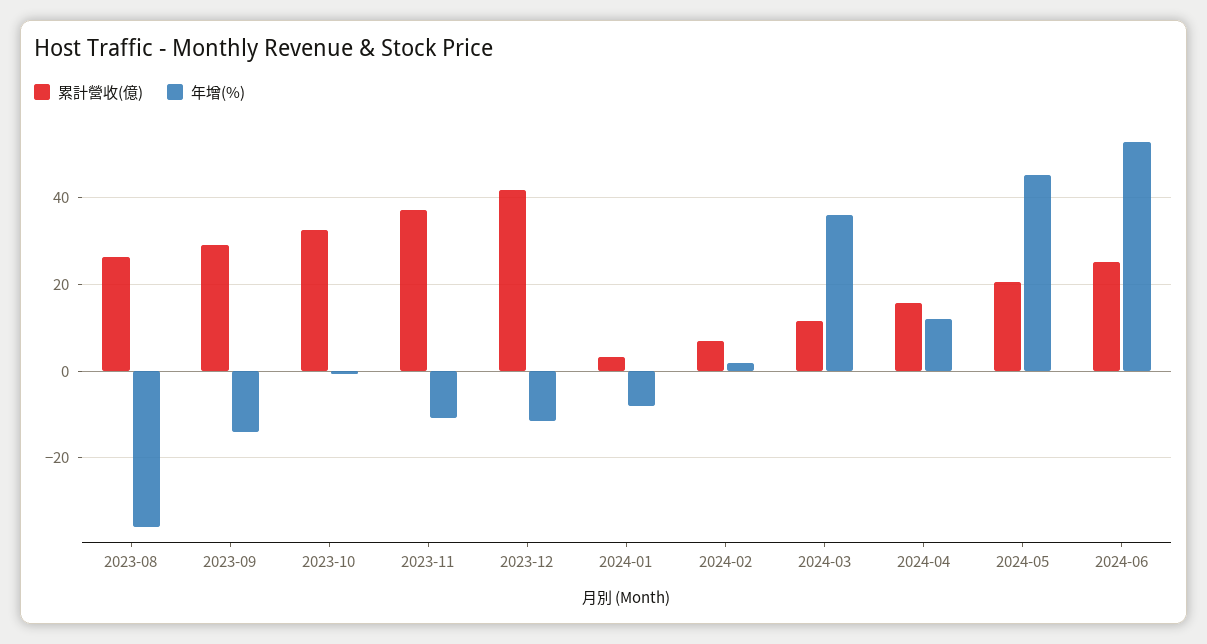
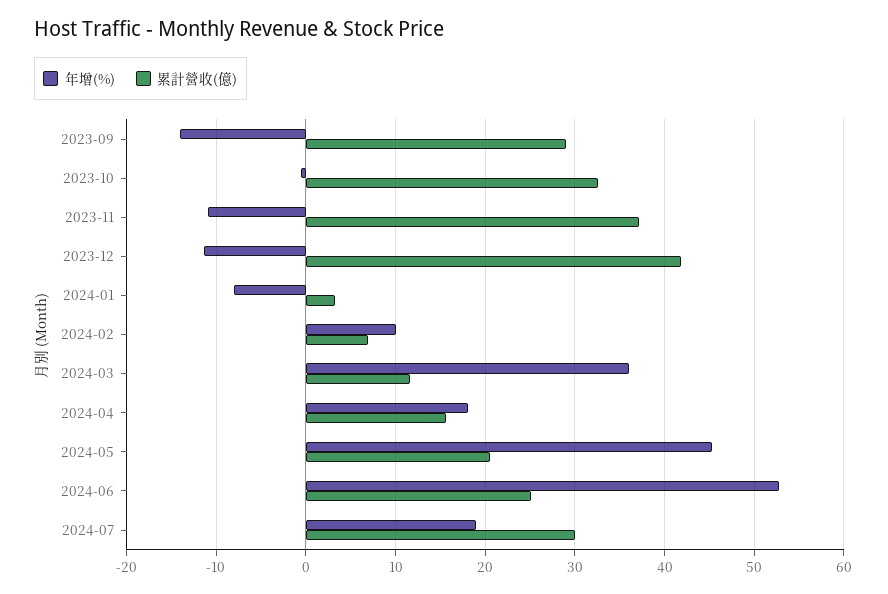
累計營收(億), 2023-08: 26 -> none
年增(%), 2023-08: -36 -> none
年增(%), 2024-02: 2 -> 10
年增(%), 2024-04: 12 -> 18
年增(%), 2024-07: none -> 19
累計營收(億), 2024-07: none -> 30

